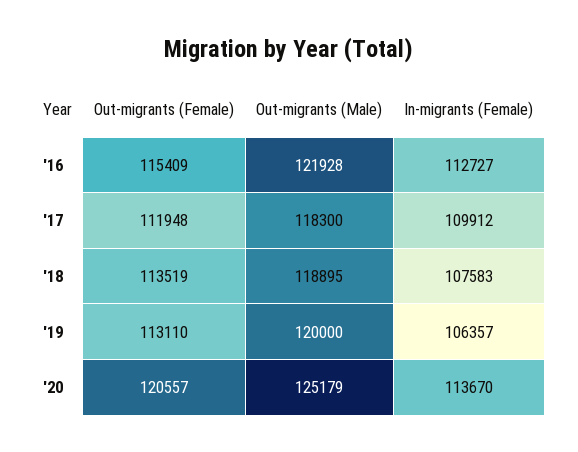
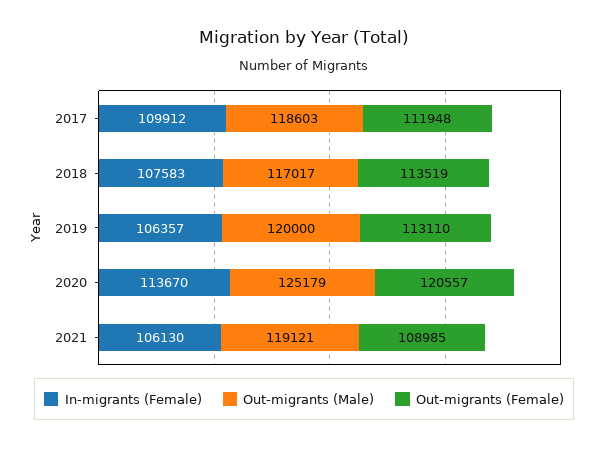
Out-migrants (Female), '16: 115409 -> none
Out-migrants (Male), '16: 121928 -> none
In-migrants (Female), '16: 112727 -> none
Out-migrants (Male), '17: 118300 -> 118603
Out-migrants (Male), '18: 118895 -> 117017
In-migrants (Female), 2021: none -> 106130
Out-migrants (Male), 2021: none -> 119121
Out-migrants (Female), 2021: none -> 108985

